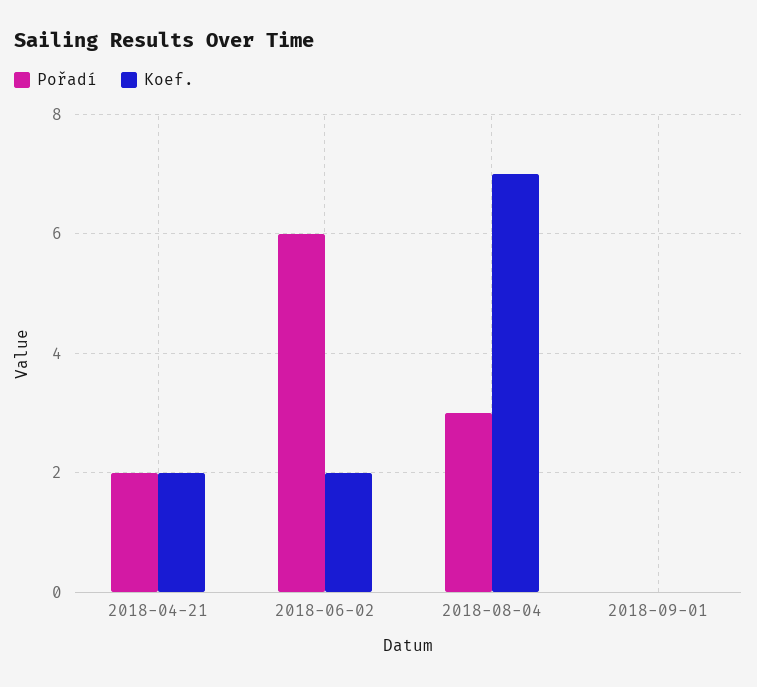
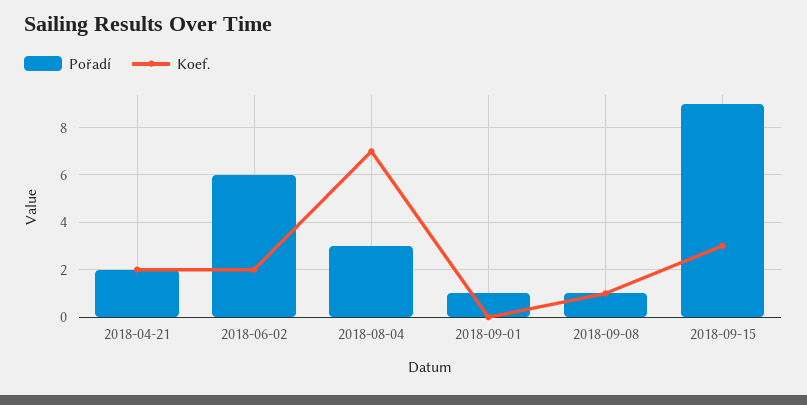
Pořadí, 2018-09-01: 0 -> 1
Pořadí, 2018-09-08: none -> 1
Koef., 2018-09-08: none -> 1
Pořadí, 2018-09-15: none -> 9
Koef., 2018-09-15: none -> 3

